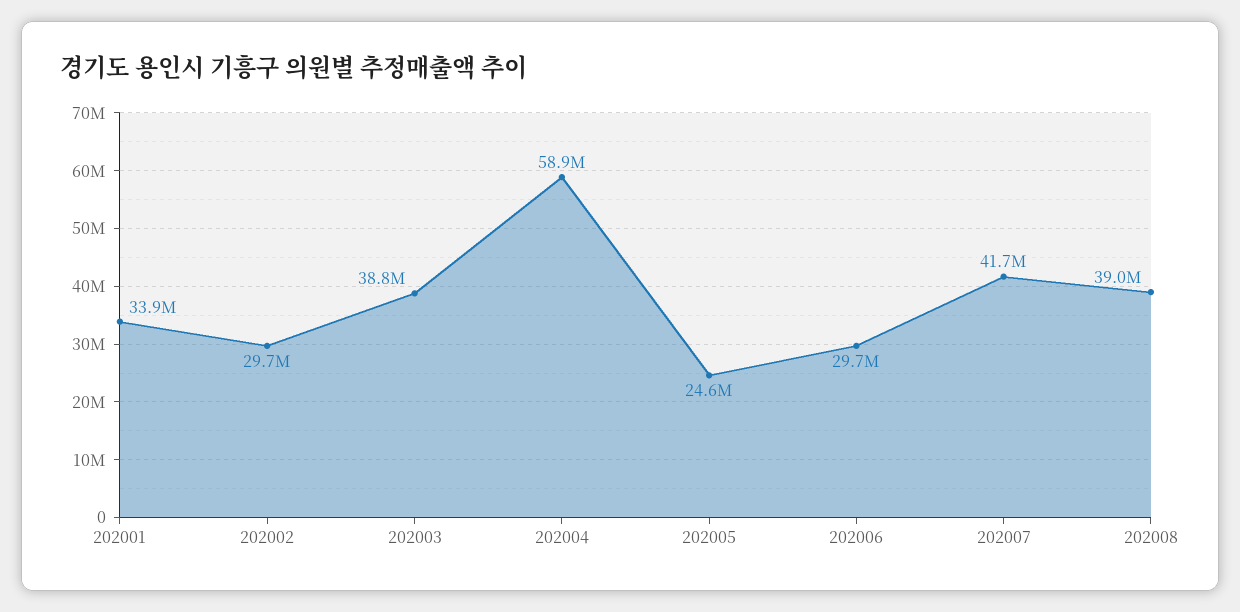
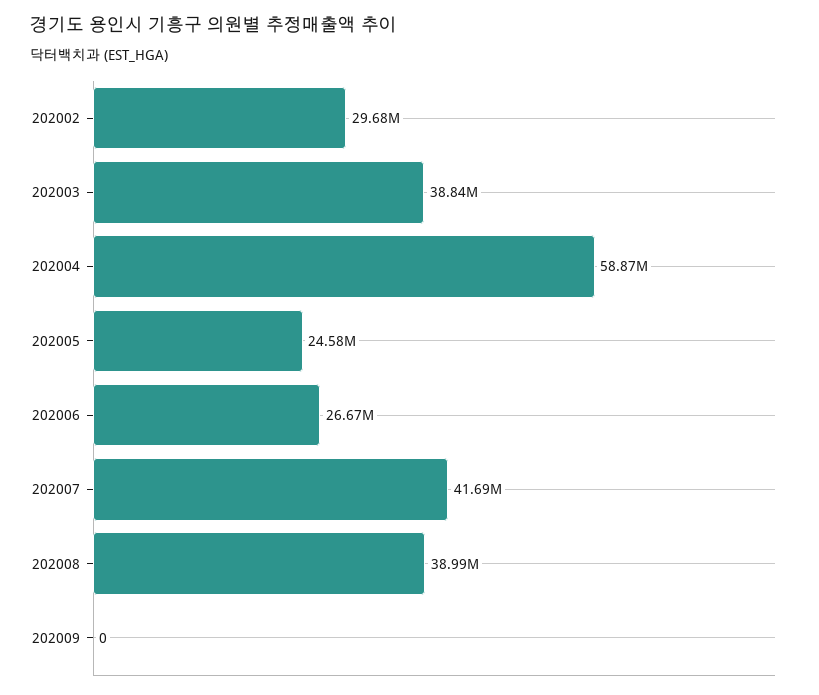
202001: 33900000 -> none
202006: 29700000 -> 26670000
202009: none -> 0

